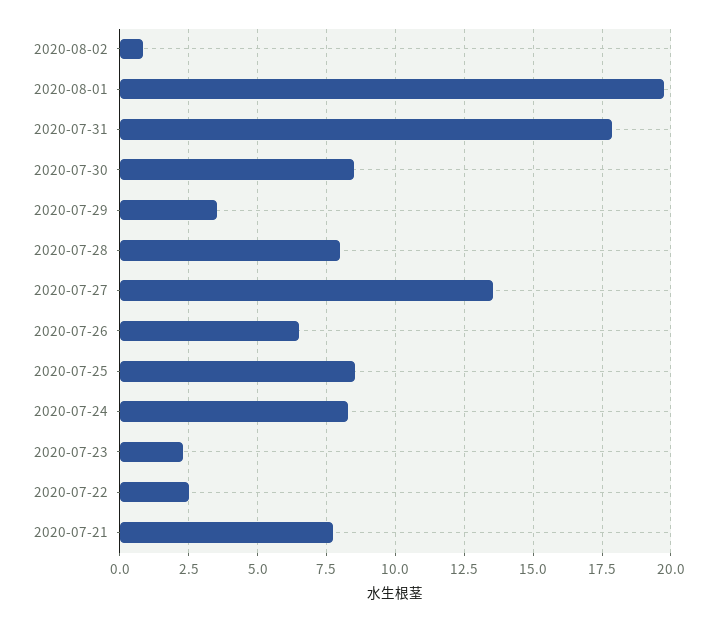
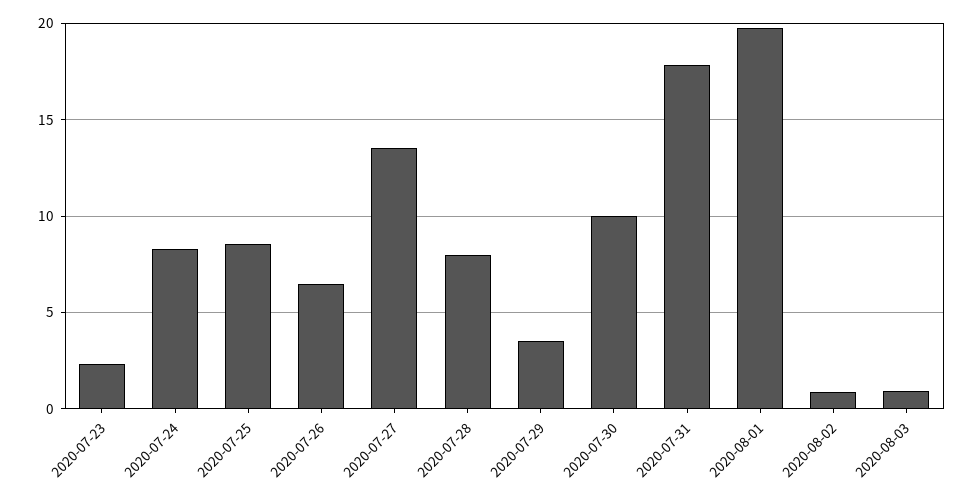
2020-07-30: 8.5 -> 10
2020-07-22: 2.5 -> none
2020-07-21: 7.75 -> none
2020-08-03: none -> 1

